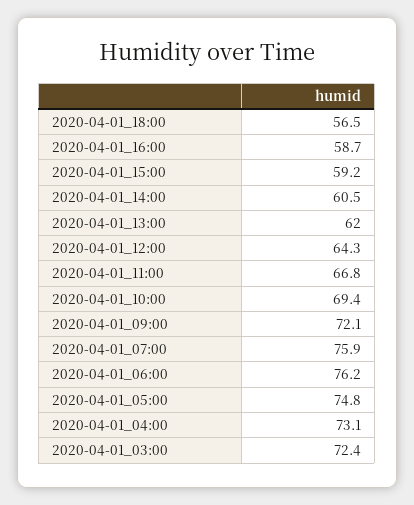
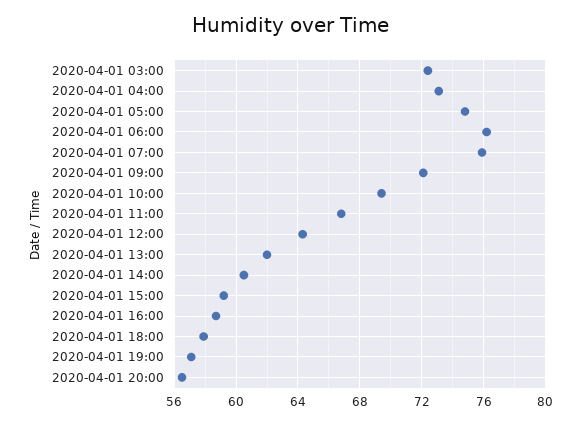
2020-04-01_18:00: 56.5 -> 58
2020-04-01 19:00: none -> 57
2020-04-01 20:00: none -> 56.5

